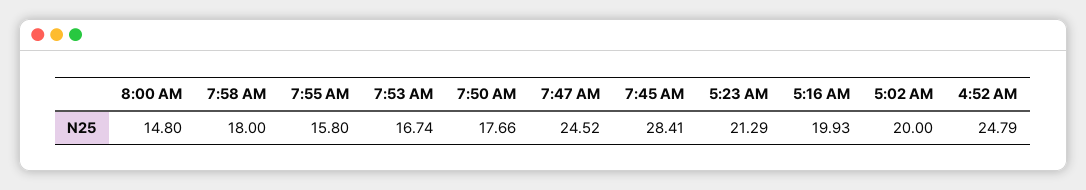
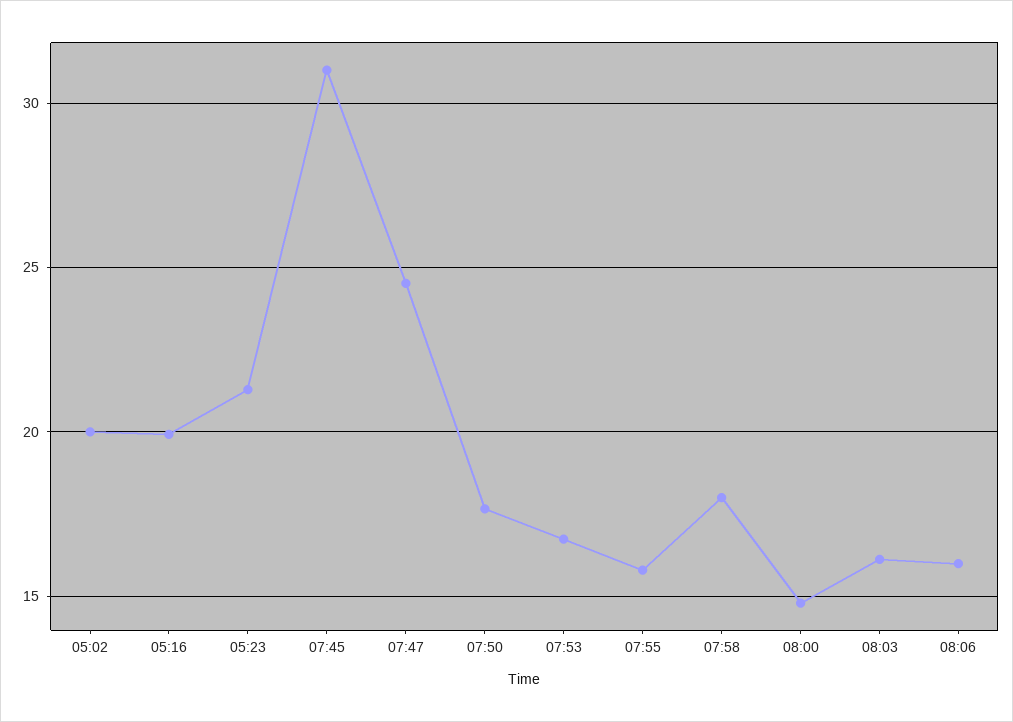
7:45 AM: 28.41 -> 31
4:52 AM: 24.79 -> none
08:03: none -> 16
08:06: none -> 16

